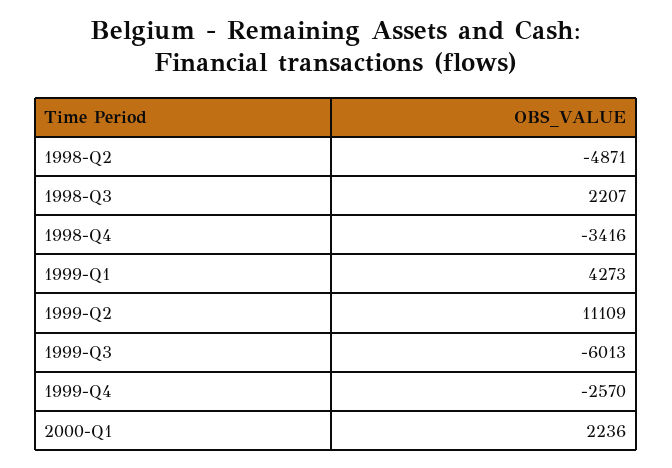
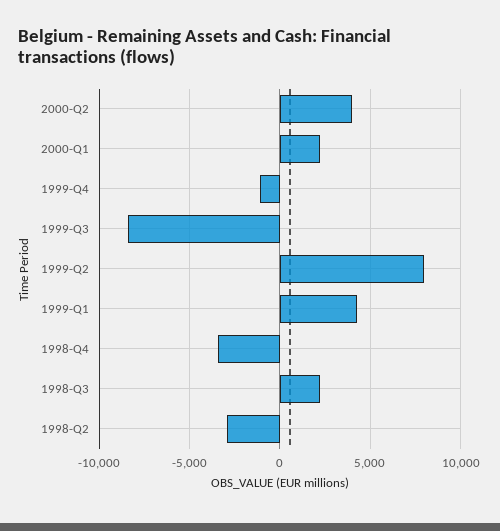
1998-Q2: -4871 -> -3000
1999-Q2: 11109 -> 8000
1999-Q3: -6013 -> -8500
1999-Q4: -2570 -> -1000
2000-Q2: none -> 4000

